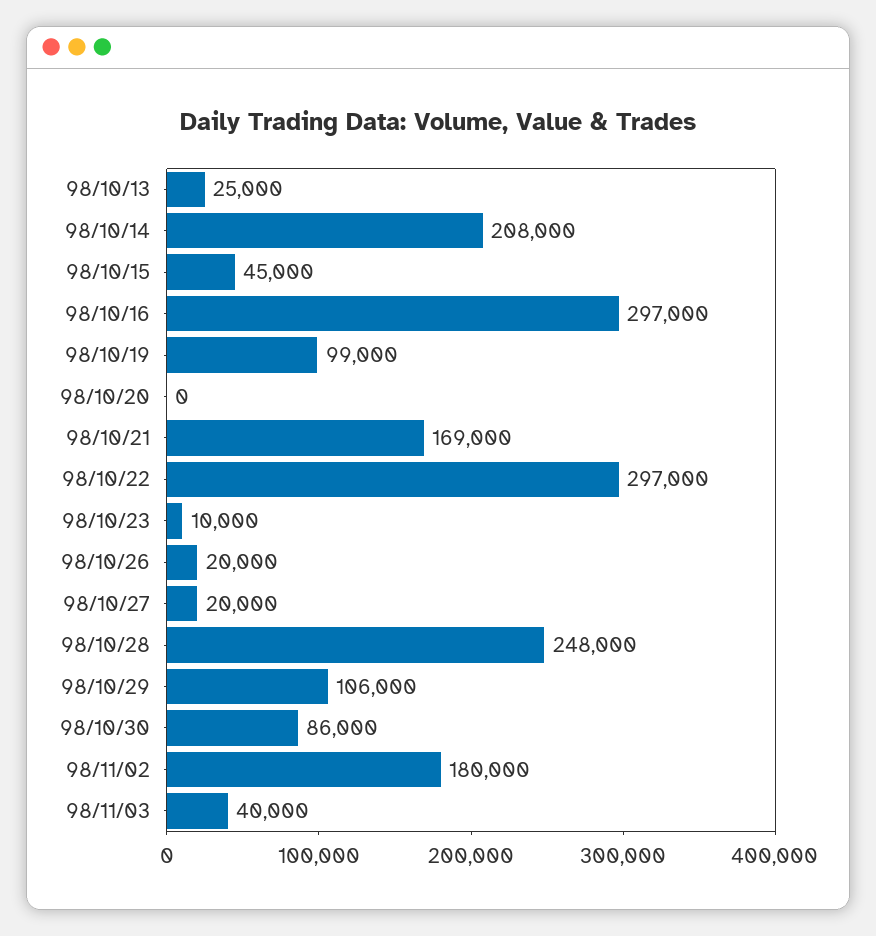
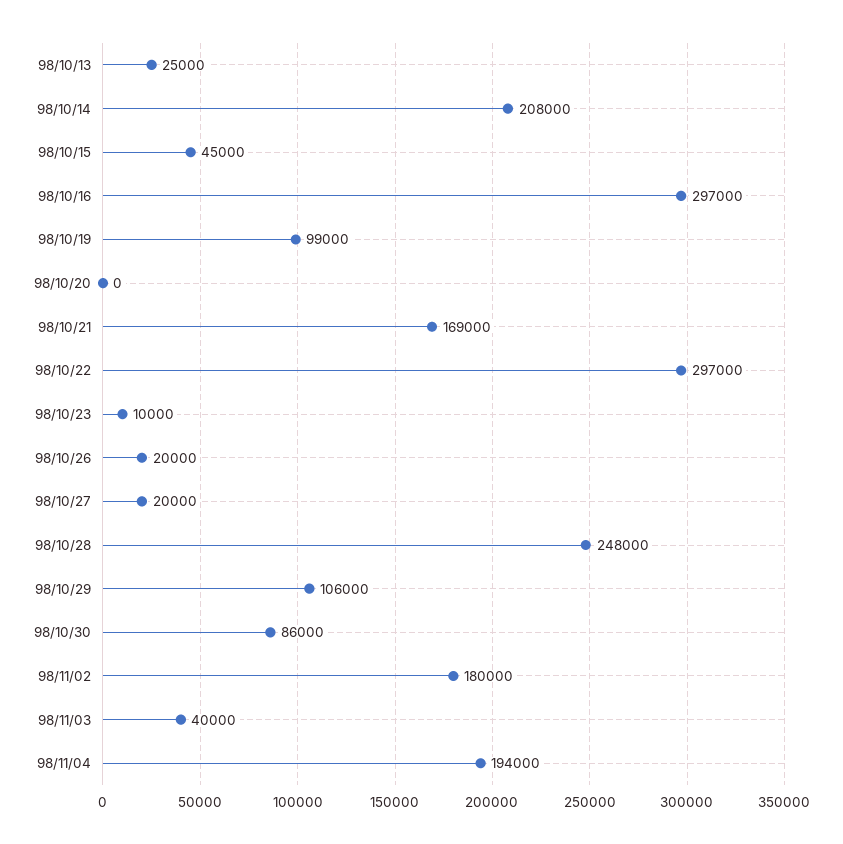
98/11/04: none -> 194000

